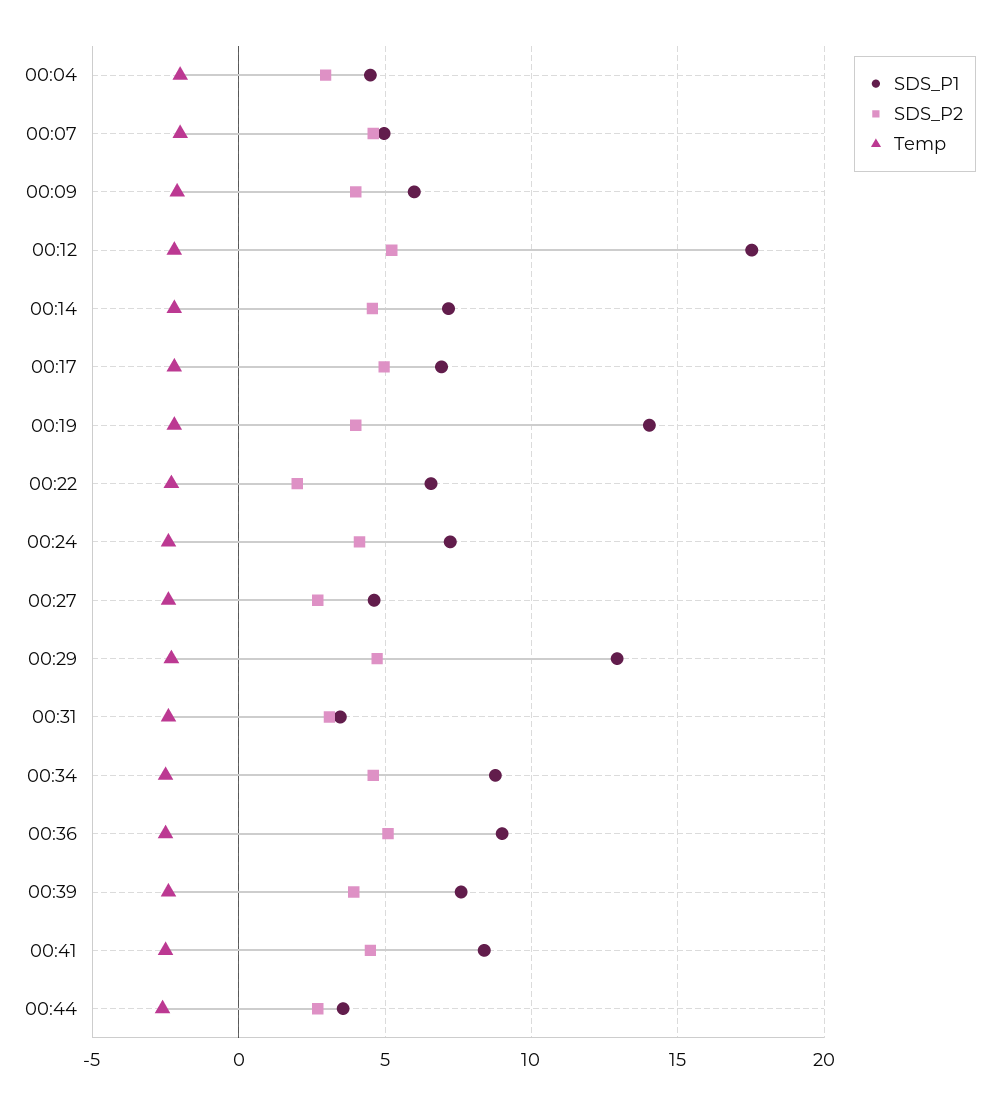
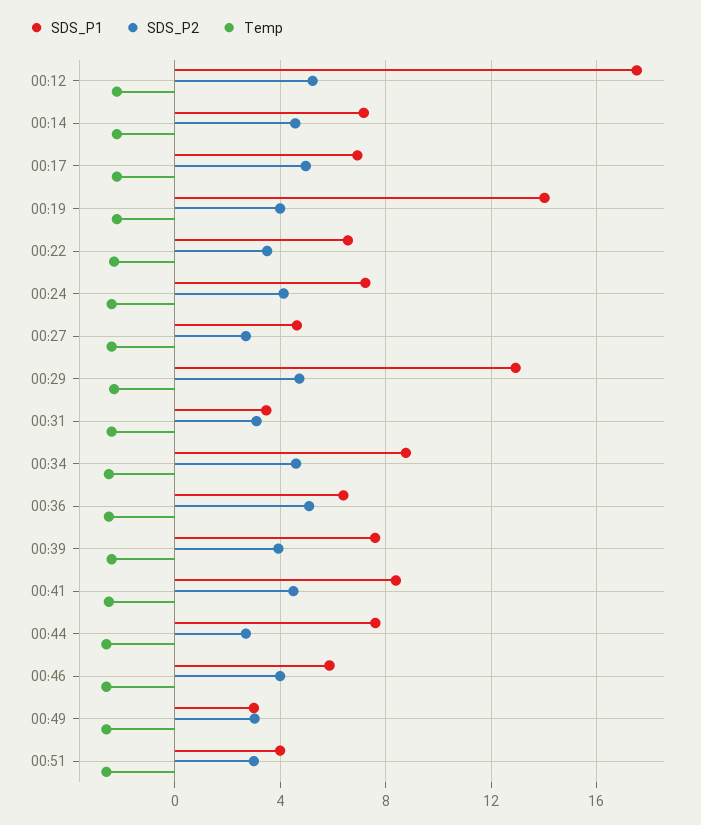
SDS_P1, 00:04: 4.5 -> none
SDS_P2, 00:04: 3 -> none
Temp, 00:04: -2 -> none
SDS_P1, 00:07: 5 -> none
SDS_P2, 00:07: 4.5 -> none
Temp, 00:07: -2 -> none
SDS_P1, 00:09: 6 -> none
SDS_P2, 00:09: 4 -> none
Temp, 00:09: -2 -> none
SDS_P2, 00:22: 2 -> 3.5
SDS_P1, 00:36: 9 -> 6.5
SDS_P1, 00:44: 3.5 -> 7.5
SDS_P1, 00:46: none -> 6
SDS_P2, 00:46: none -> 4
Temp, 00:46: none -> -2.5
SDS_P1, 00:49: none -> 3
SDS_P2, 00:49: none -> 3
Temp, 00:49: none -> -2.5
SDS_P1, 00:51: none -> 4
SDS_P2, 00:51: none -> 3
Temp, 00:51: none -> -2.5

